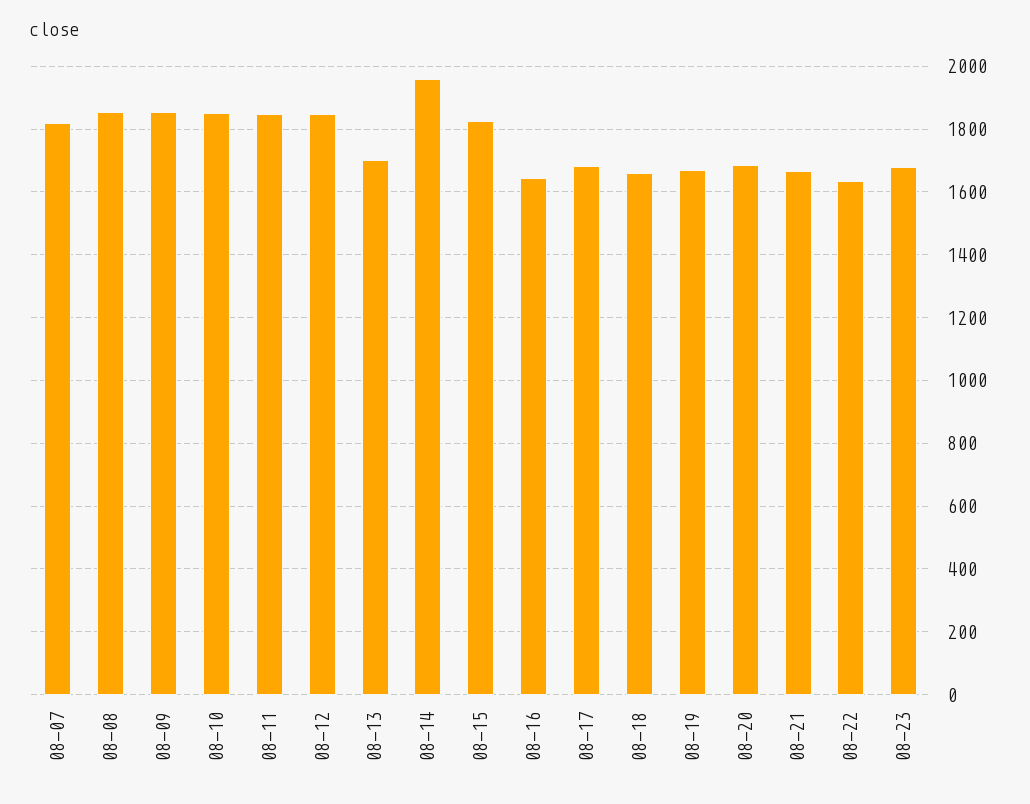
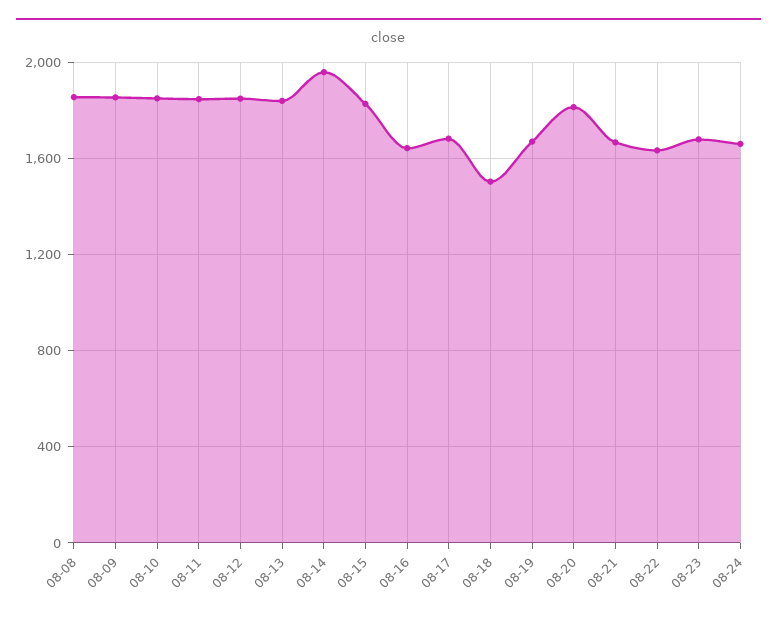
08-07: 1820 -> none
08-13: 1700 -> 1850
08-18: 1660 -> 1500
08-20: 1680 -> 1800
08-24: none -> 1650

